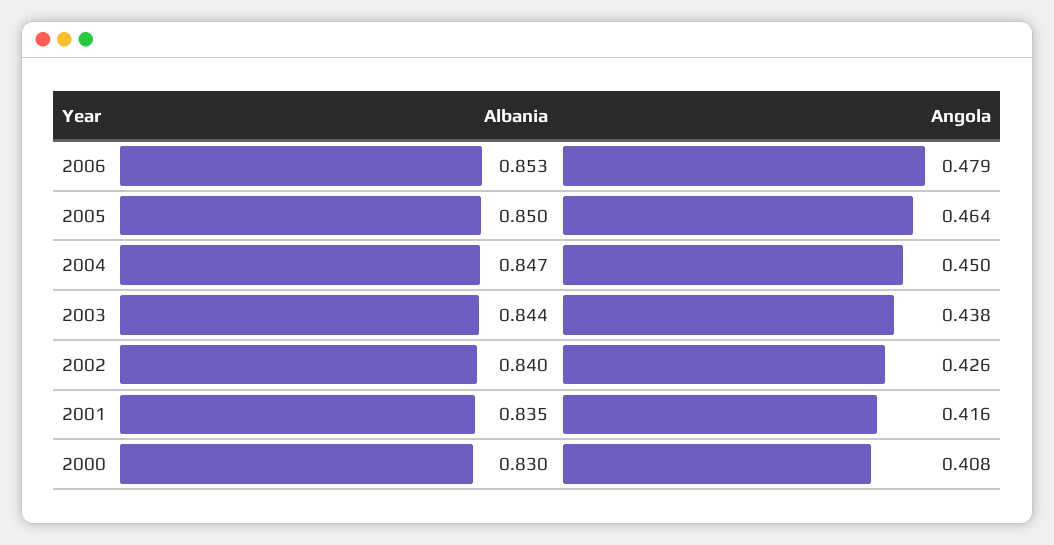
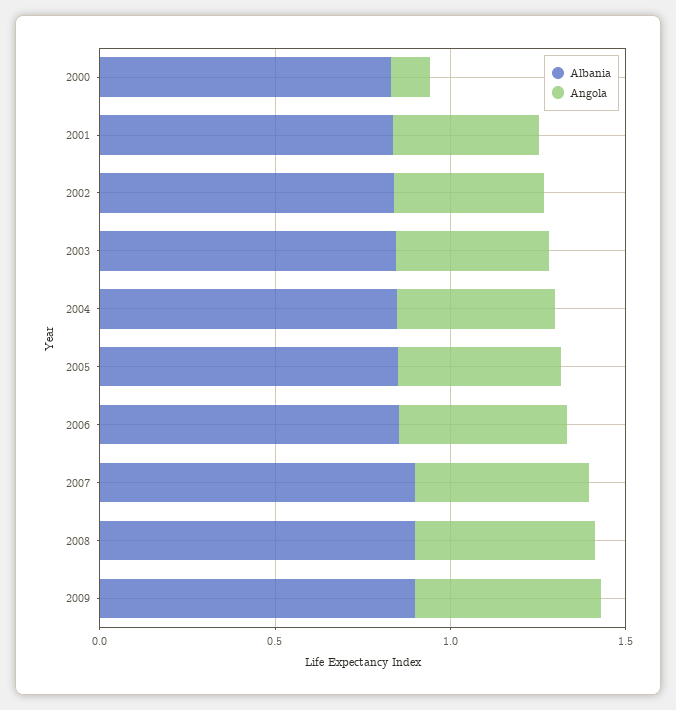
Angola, 2000: 0.408 -> 0.1
Albania, 2007: none -> 0.9
Angola, 2007: none -> 0.5
Albania, 2008: none -> 0.9
Angola, 2008: none -> 0.5
Albania, 2009: none -> 0.9
Angola, 2009: none -> 0.5

